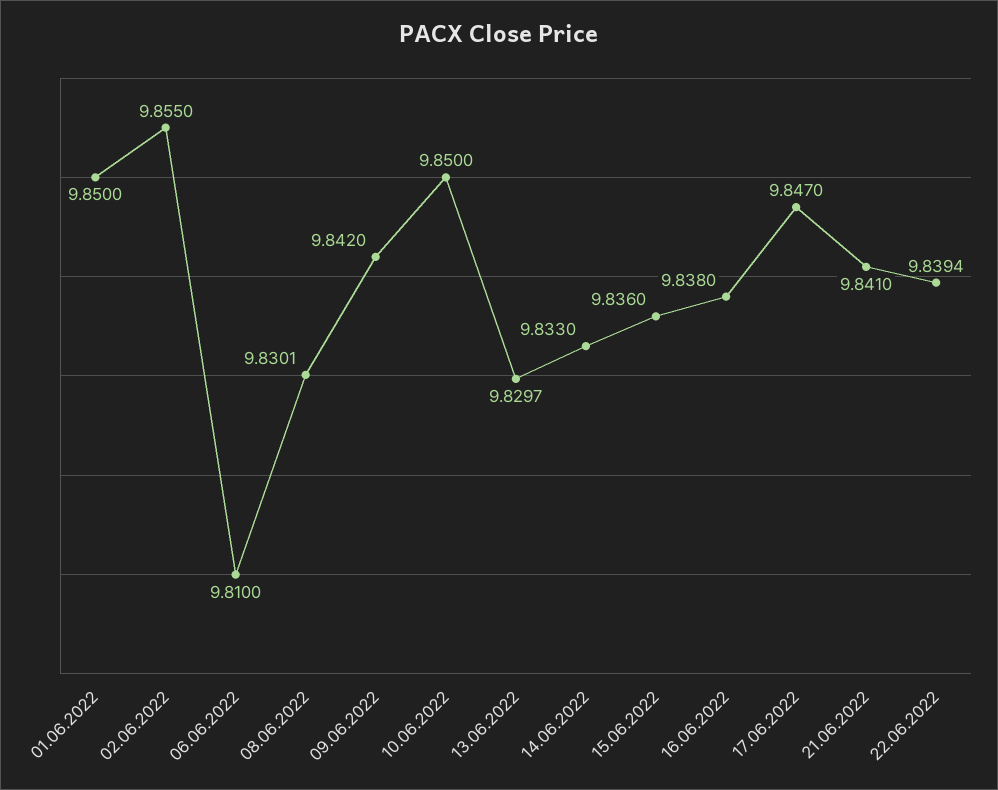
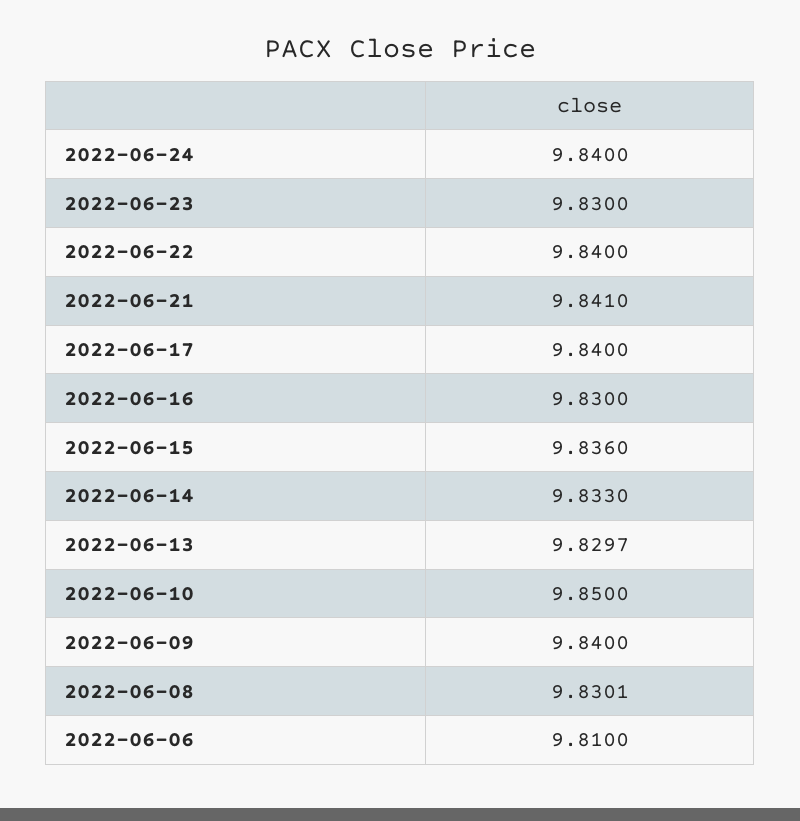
01.06.2022: 9.85 -> none
02.06.2022: 9.855 -> none
09.06.2022: 9.842 -> 9.84
16.06.2022: 9.838 -> 9.83
17.06.2022: 9.847 -> 9.84
22.06.2022: 9.8394 -> 9.84
2022-06-24: none -> 9.84
2022-06-23: none -> 9.83

